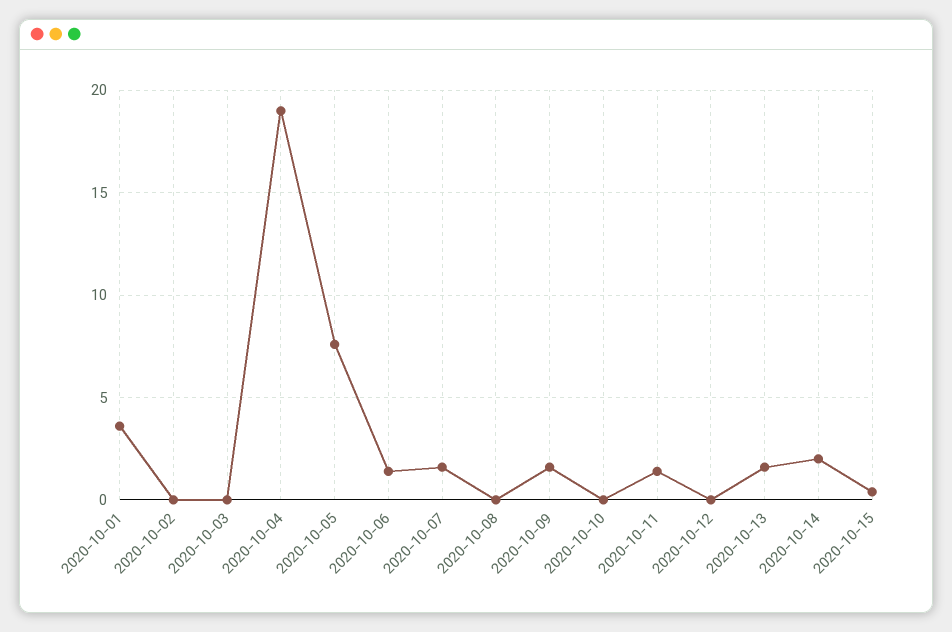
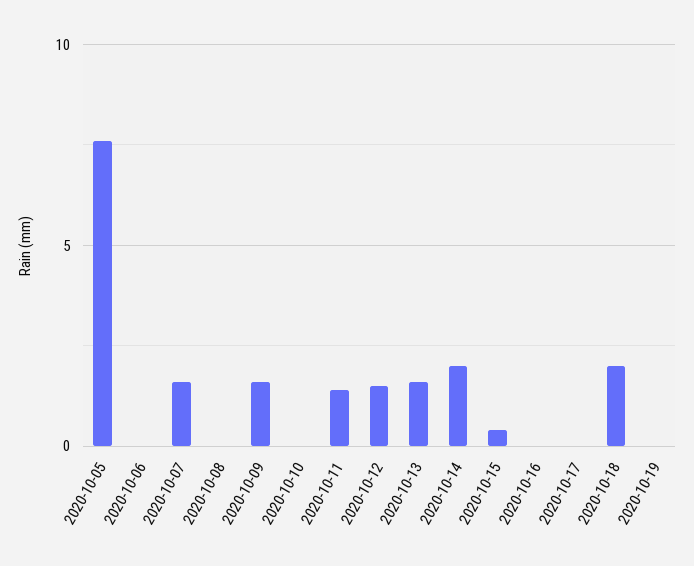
2020-10-01: 3.5 -> none
2020-10-02: 0 -> none
2020-10-03: 0 -> none
2020-10-04: 19 -> none
2020-10-06: 1.5 -> 0
2020-10-12: 0 -> 1.5
2020-10-16: none -> 0
2020-10-17: none -> 0
2020-10-18: none -> 2
2020-10-19: none -> 0

